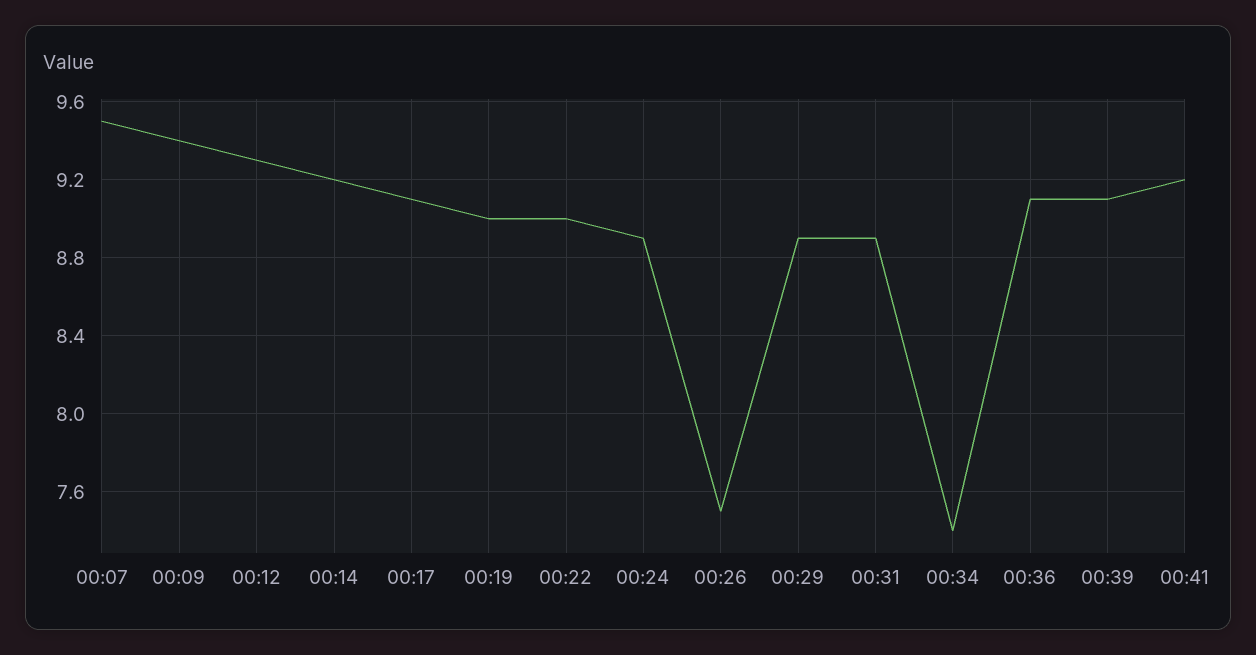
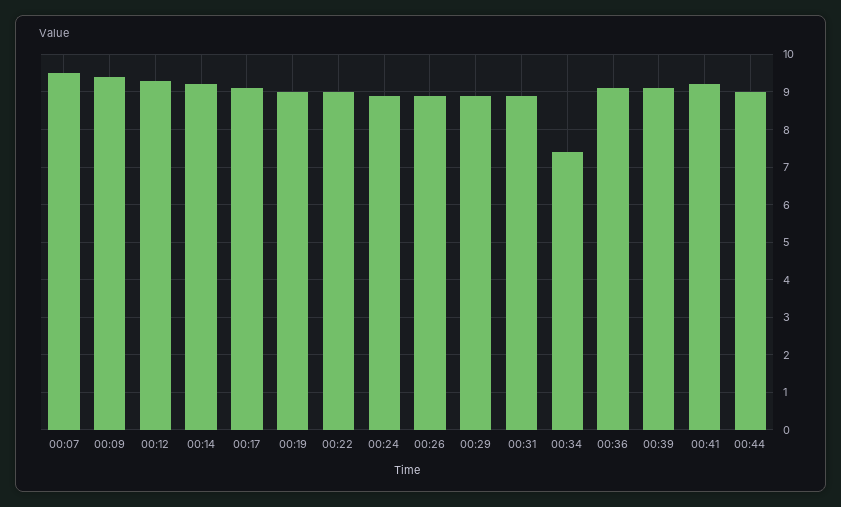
00:26: 7.5 -> 9
00:44: none -> 9

